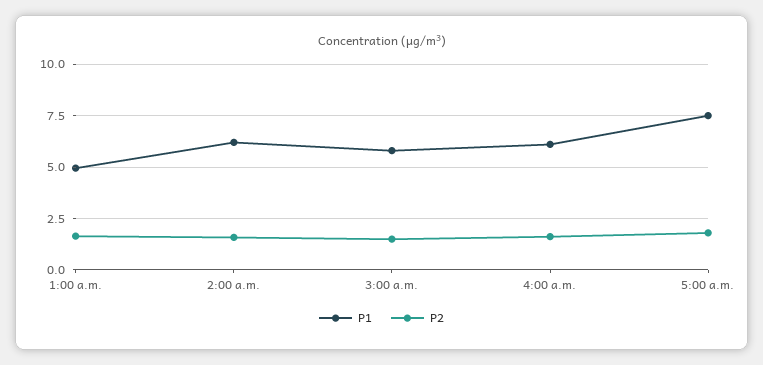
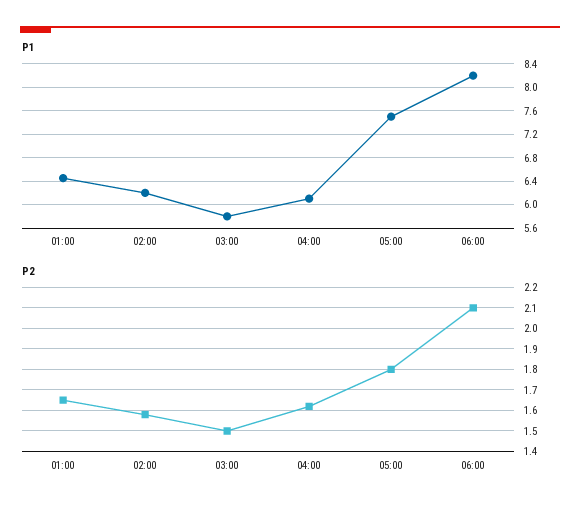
P1, 1:00 a.m.: 5 -> 6.4
P1, 06:00: none -> 8.2
P2, 06:00: none -> 2.1

